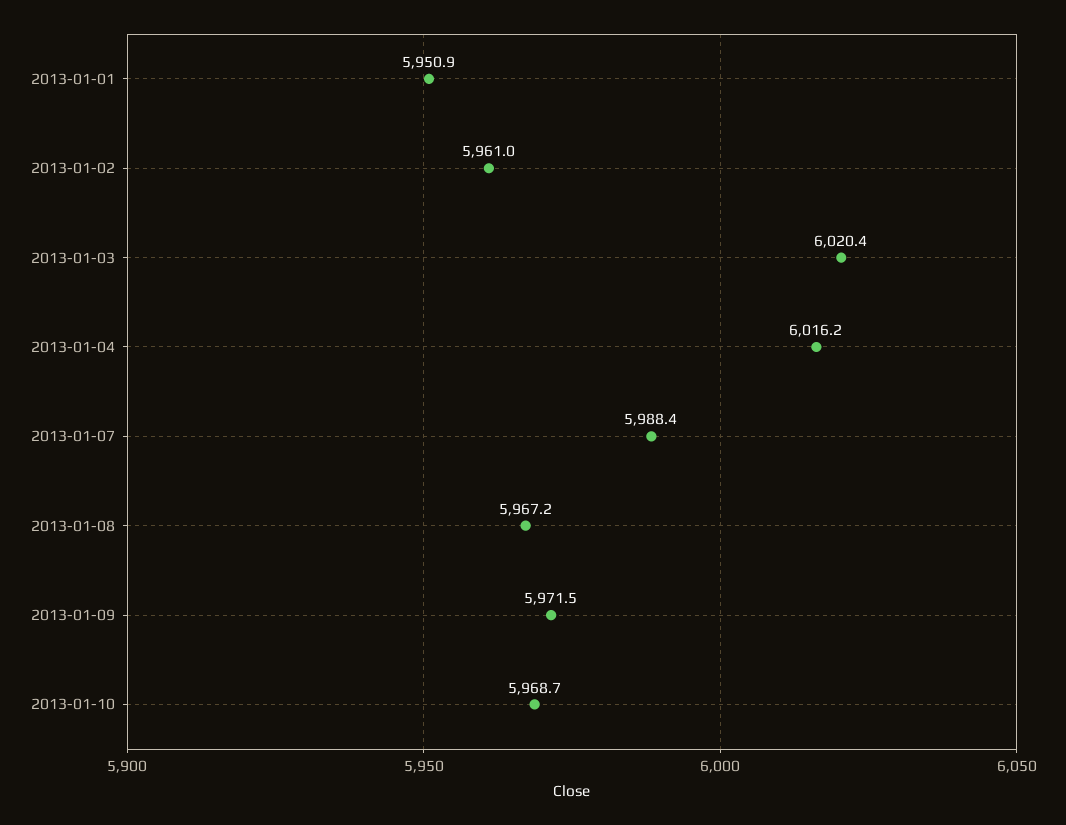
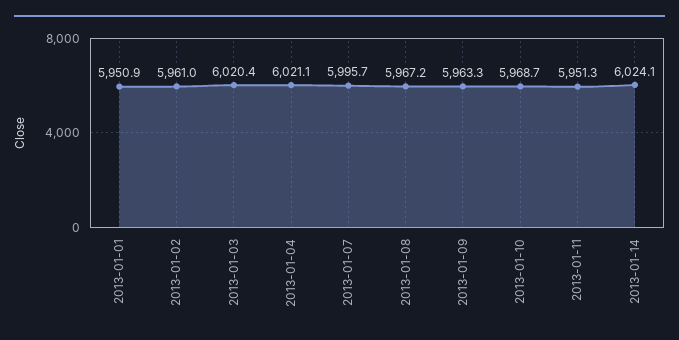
2013-01-04: 6016.2 -> 6021.1
2013-01-07: 5988.4 -> 5995.7
2013-01-09: 5971.5 -> 5963.3
2013-01-11: none -> 5951.3
2013-01-14: none -> 6024.1

